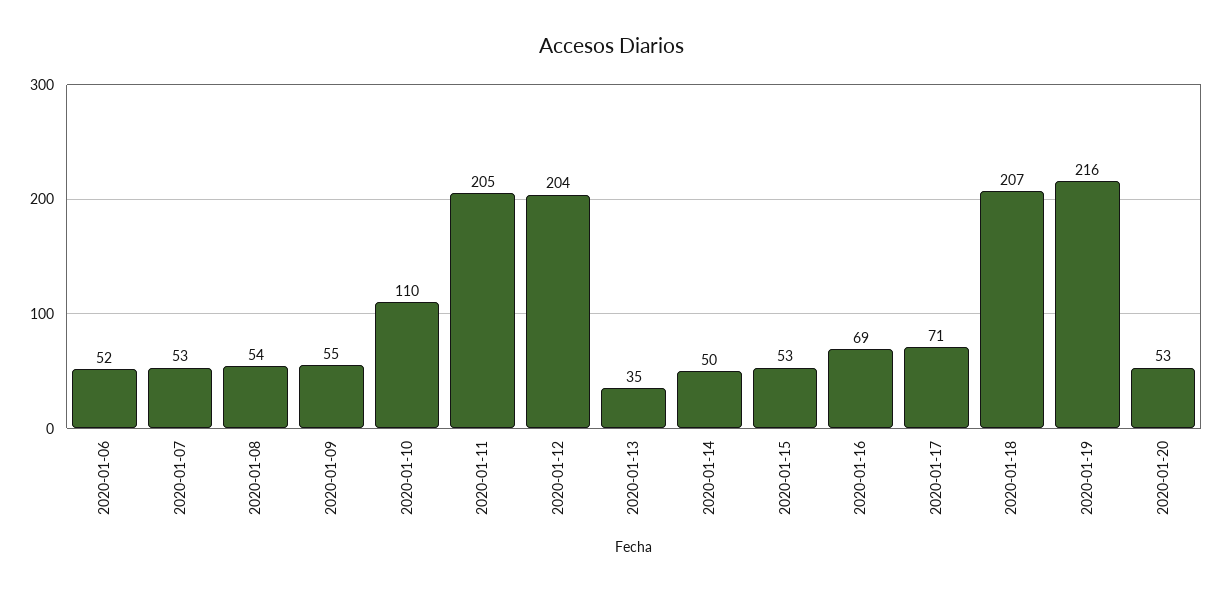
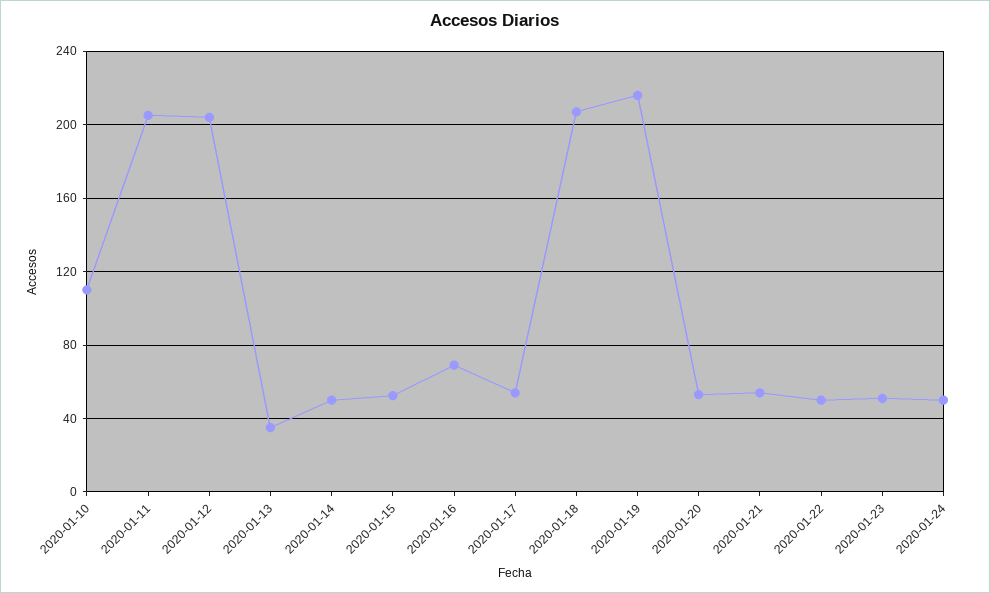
2020-01-06: 52 -> none
2020-01-07: 53 -> none
2020-01-08: 54 -> none
2020-01-09: 55 -> none
2020-01-17: 71 -> 55
2020-01-21: none -> 55
2020-01-22: none -> 50
2020-01-23: none -> 50
2020-01-24: none -> 50

